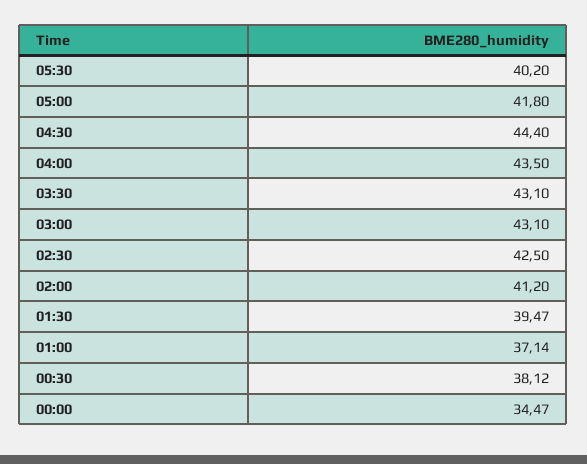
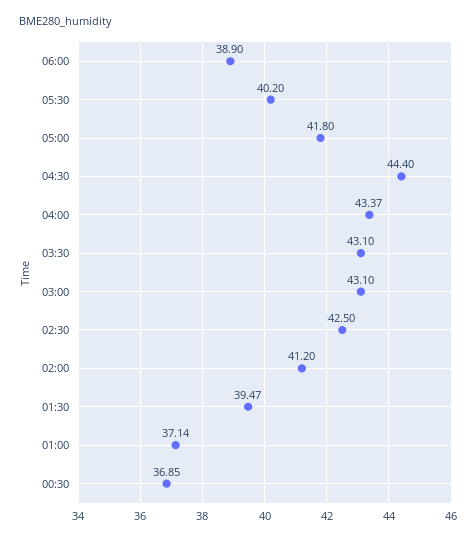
04:00: 43.5 -> 43.37
00:30: 38.12 -> 36.85
00:00: 34.47 -> none
06:00: none -> 38.9

